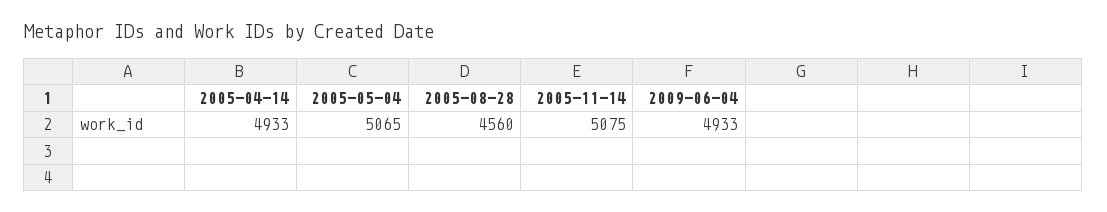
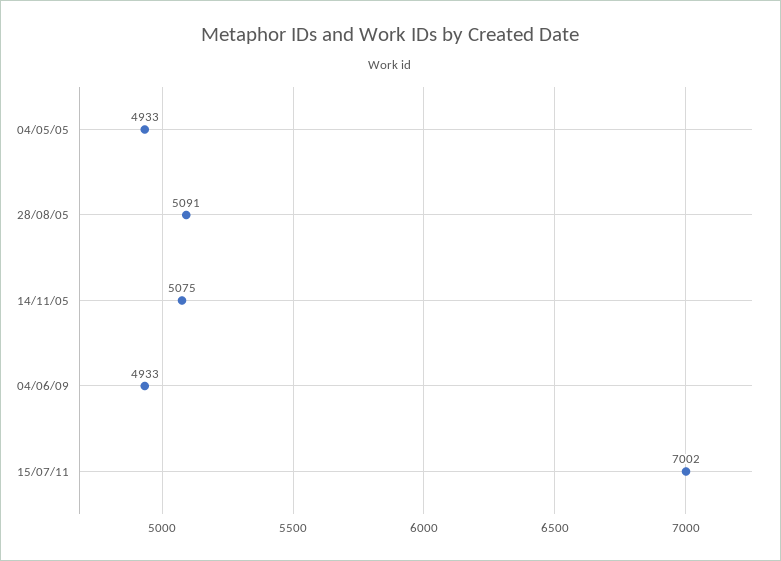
2005-04-14: 4933 -> none
2005-05-04: 5065 -> 4933
2005-08-28: 4560 -> 5091
15/07/11: none -> 7002

